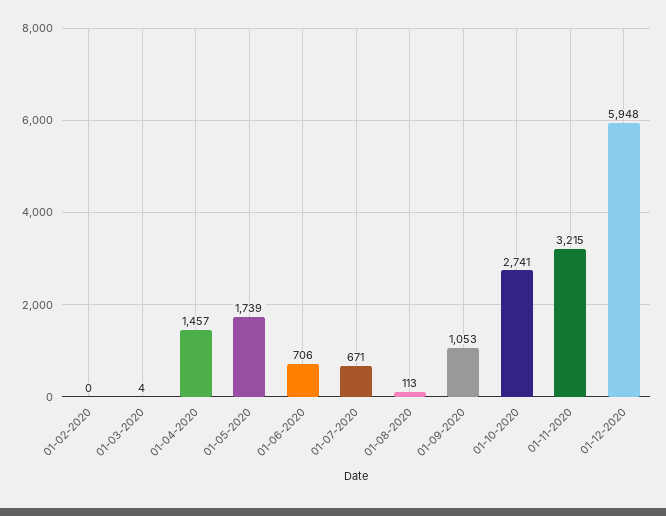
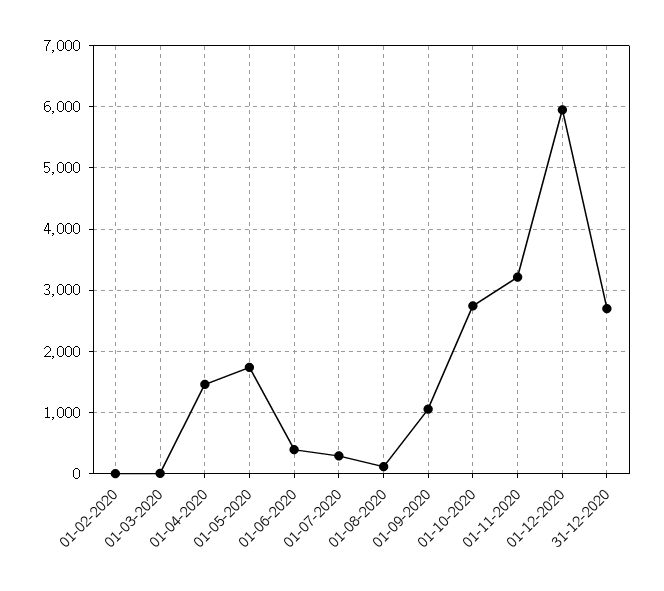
01-06-2020: 706 -> 400
01-07-2020: 671 -> 300
31-12-2020: none -> 2700

